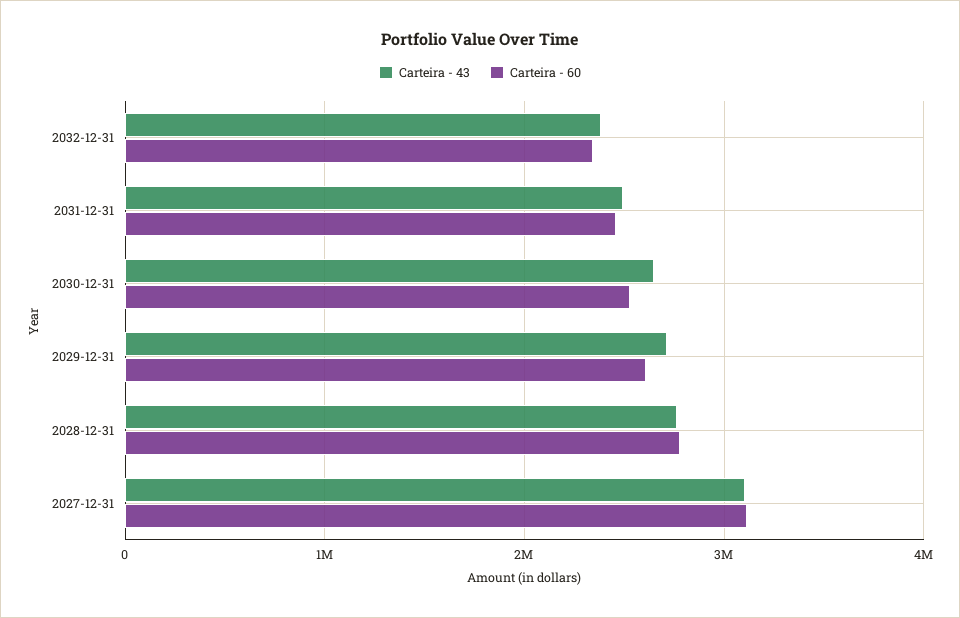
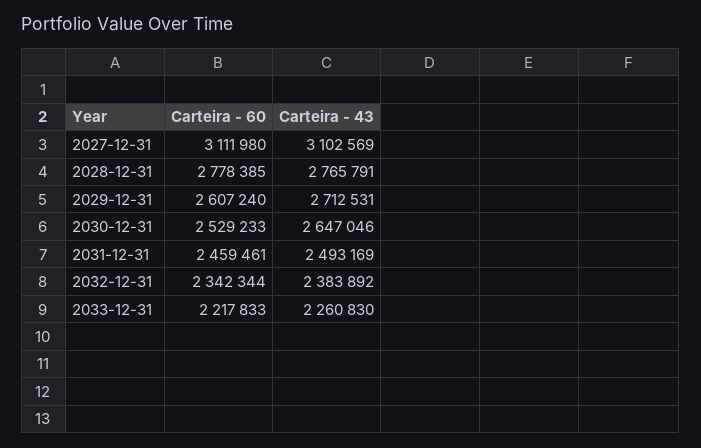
Carteira - 60, 2033-12-31: none -> 2217833
Carteira - 43, 2033-12-31: none -> 2260830

